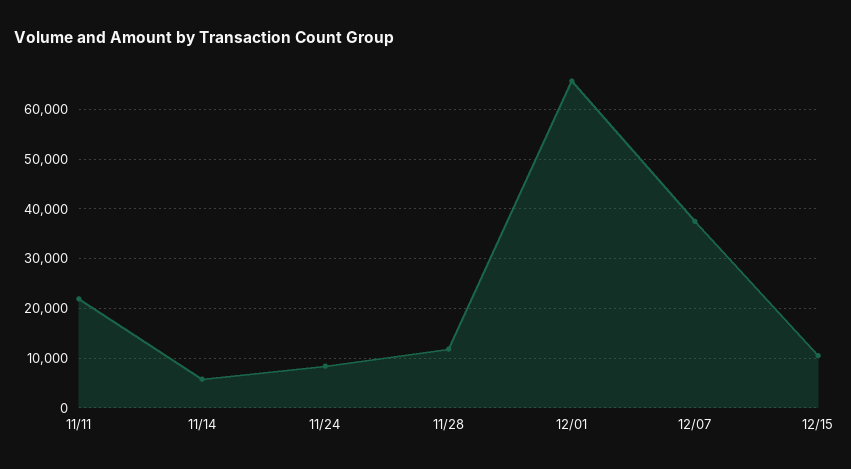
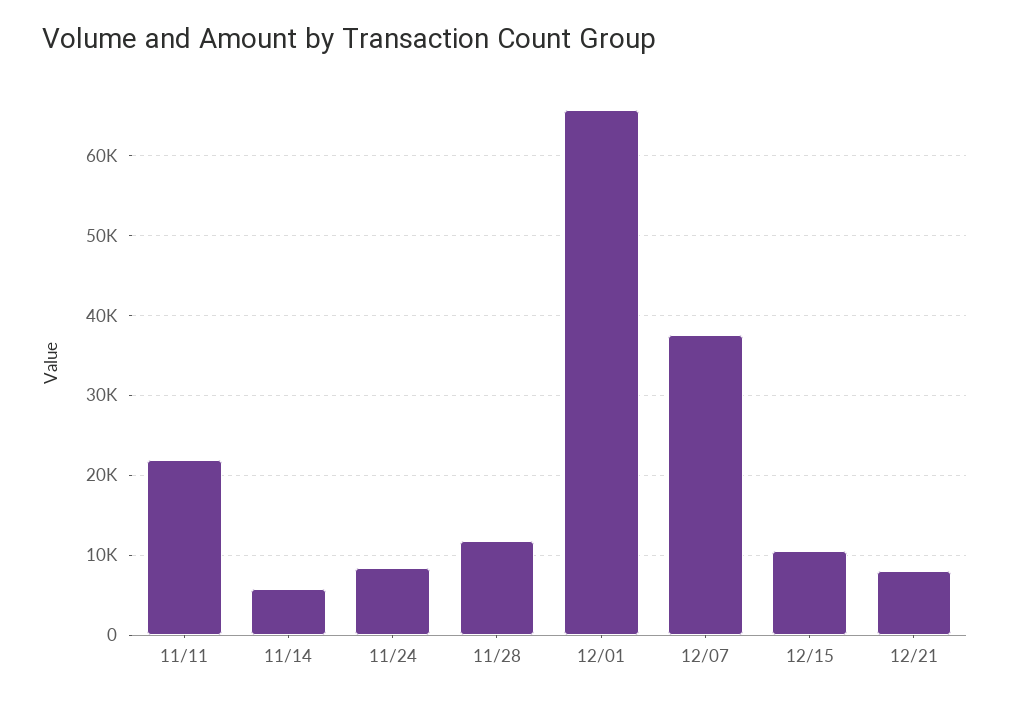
12/21: none -> 8000

